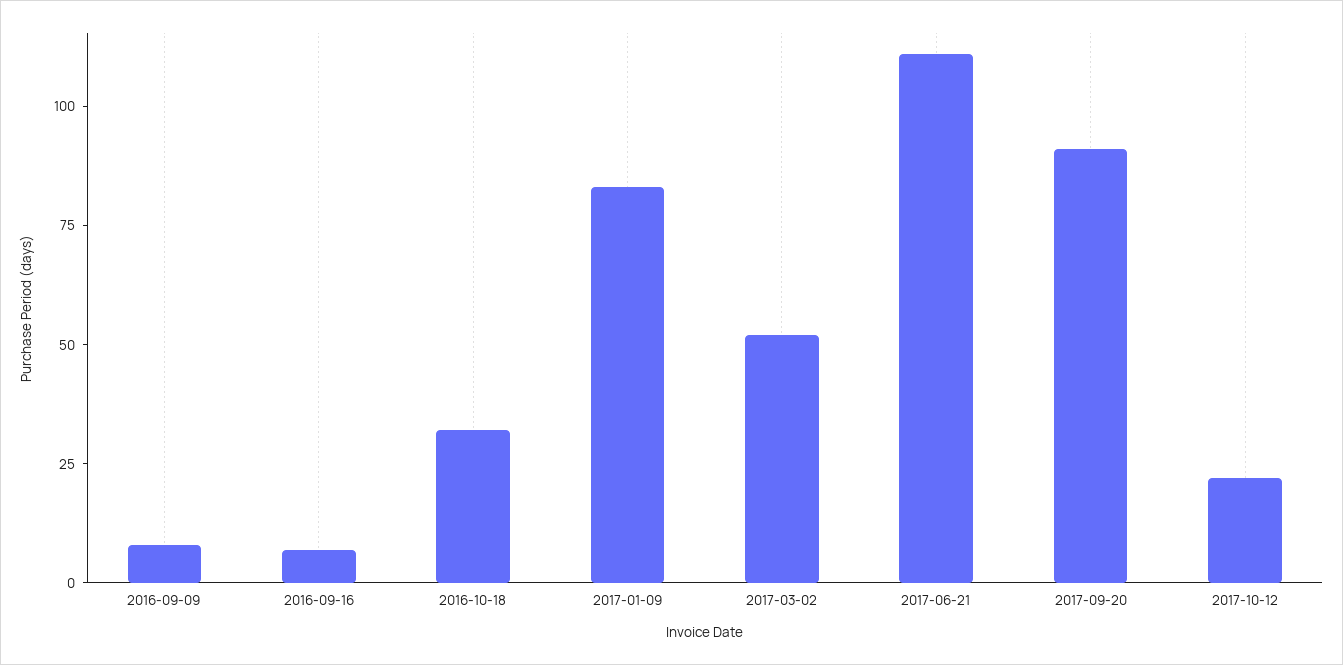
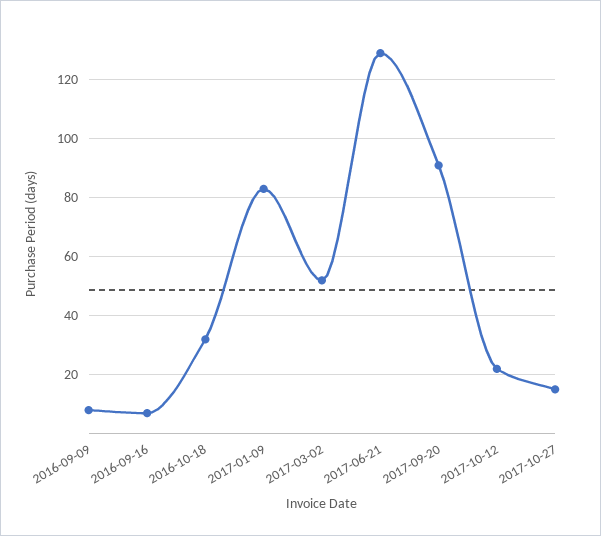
2017-06-21: 110 -> 130
2017-10-27: none -> 15

